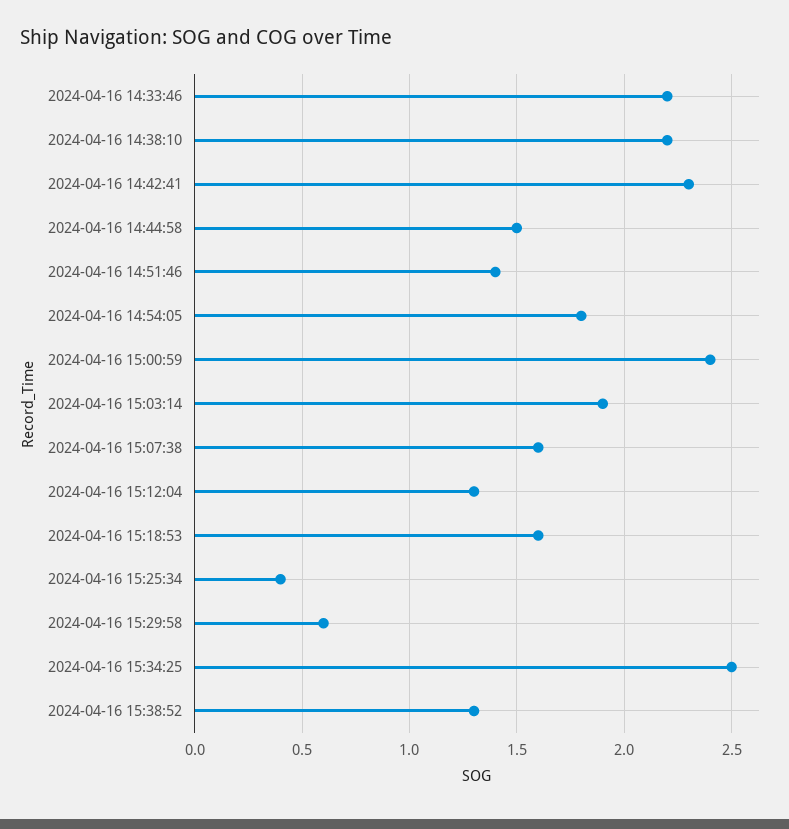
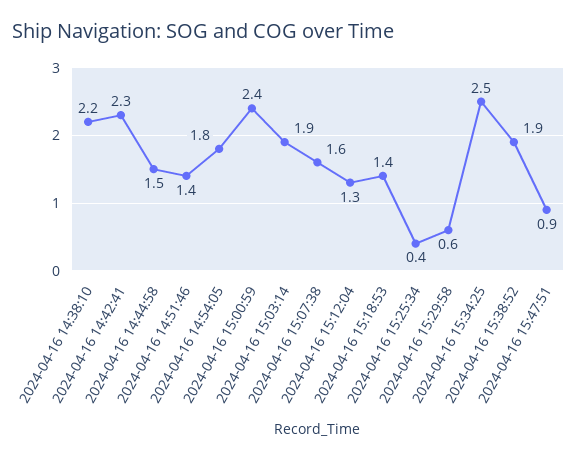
2024-04-16 14:33:46: 2.2 -> none
2024-04-16 15:18:53: 1.6 -> 1.4
2024-04-16 15:38:52: 1.3 -> 1.9
2024-04-16 15:47:51: none -> 0.9

